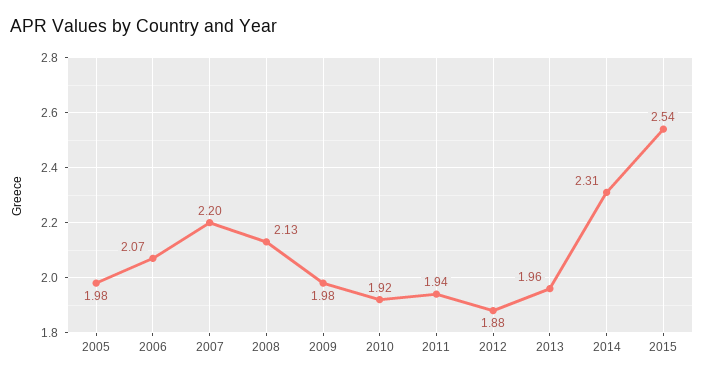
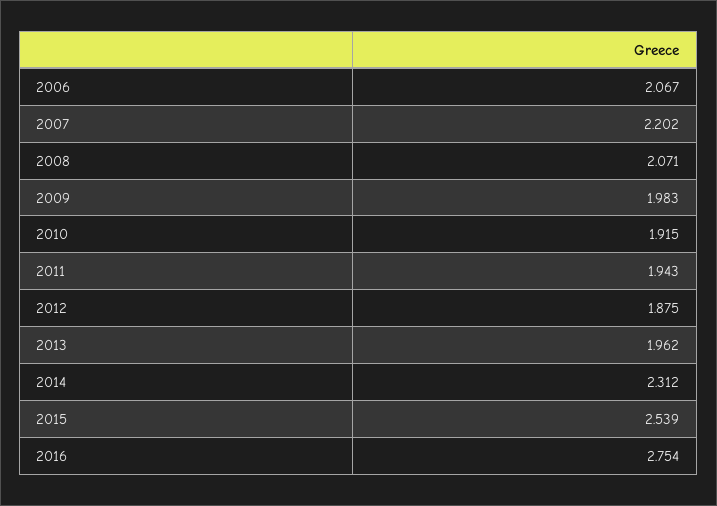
2005: 1.98 -> none
2008: 2.13 -> 2.071
2016: none -> 2.754

